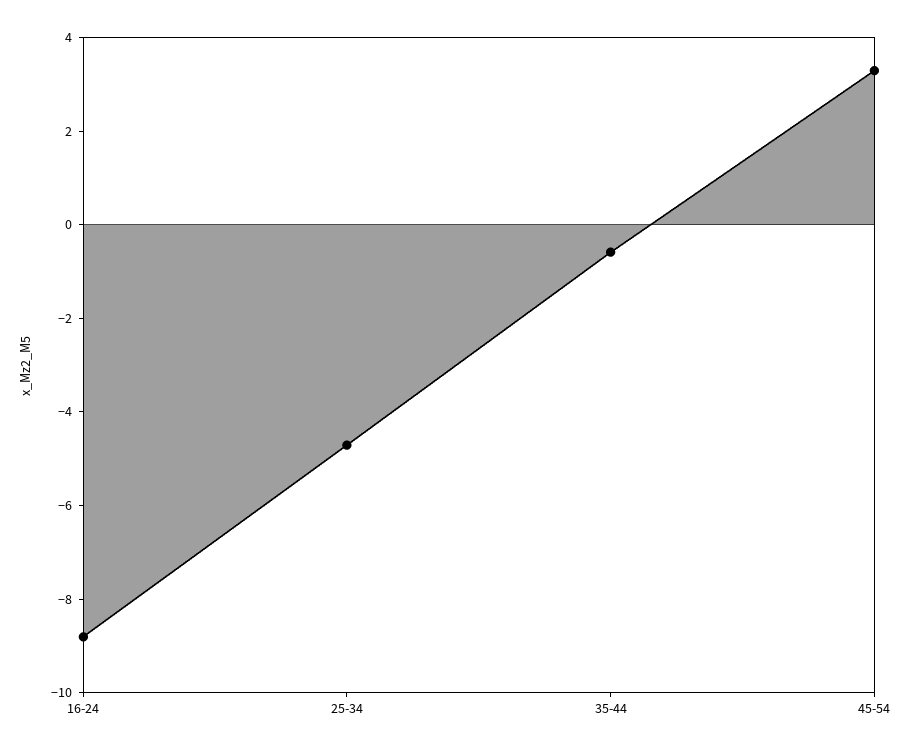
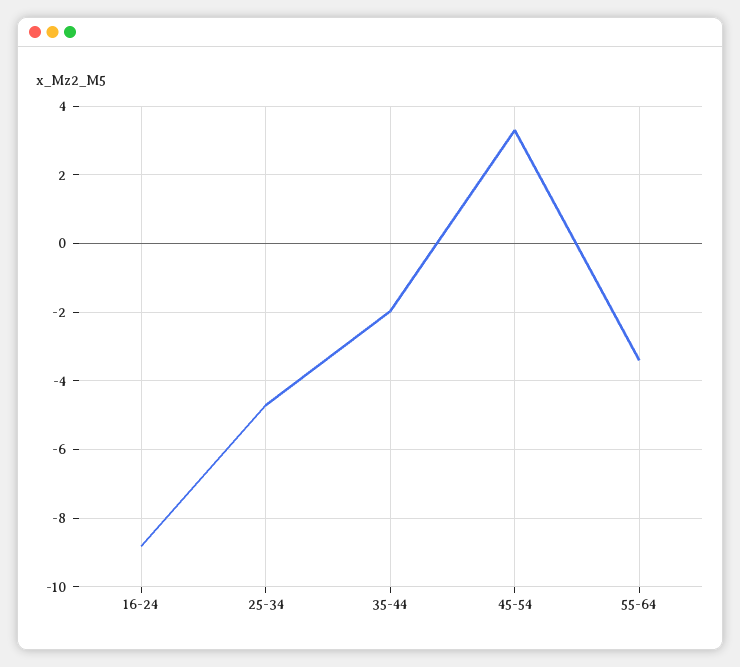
35-44: -0.5 -> -2
55-64: none -> -3.4

